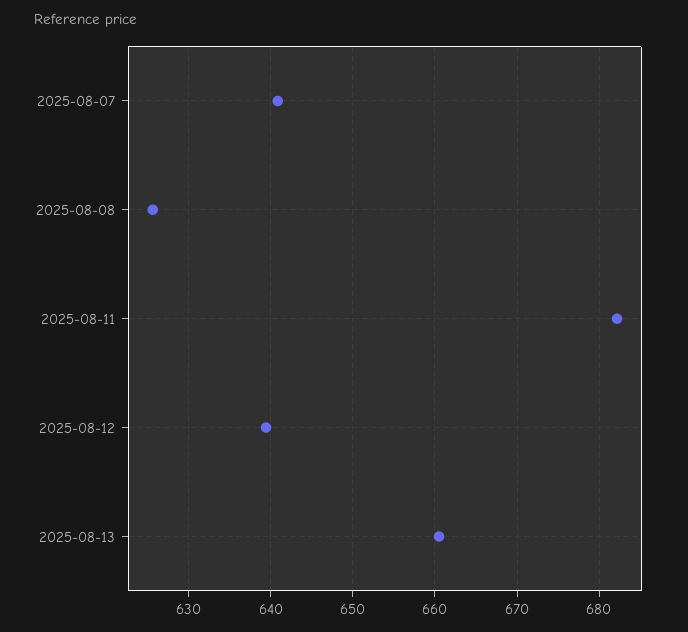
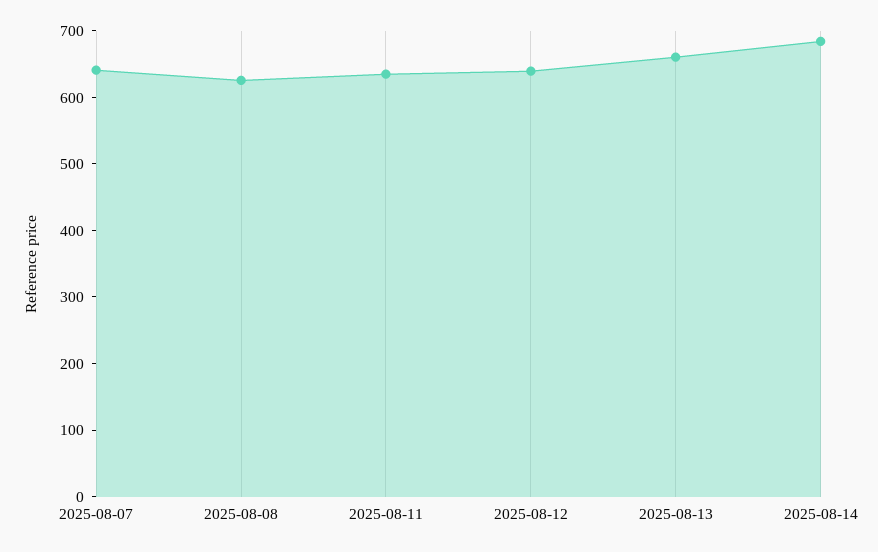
2025-08-11: 682 -> 640
2025-08-14: none -> 680

